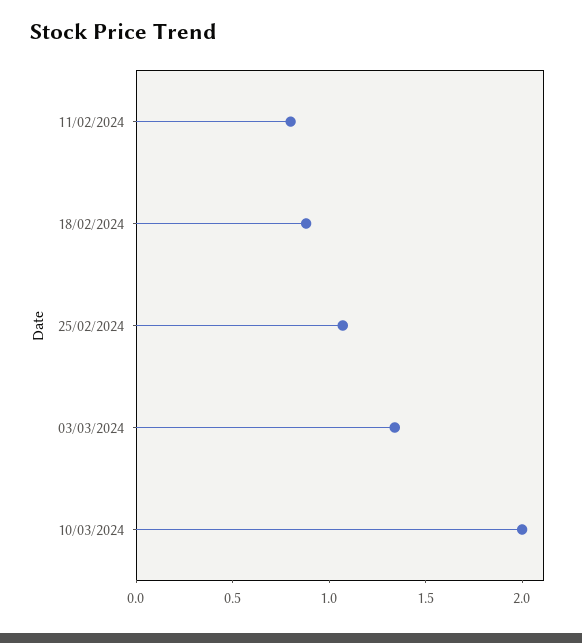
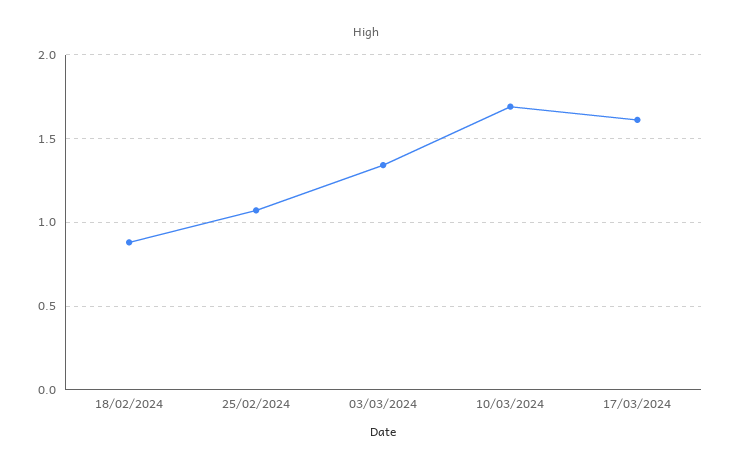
11/02/2024: 0.8 -> none
10/03/2024: 2 -> 1.7
17/03/2024: none -> 1.6

